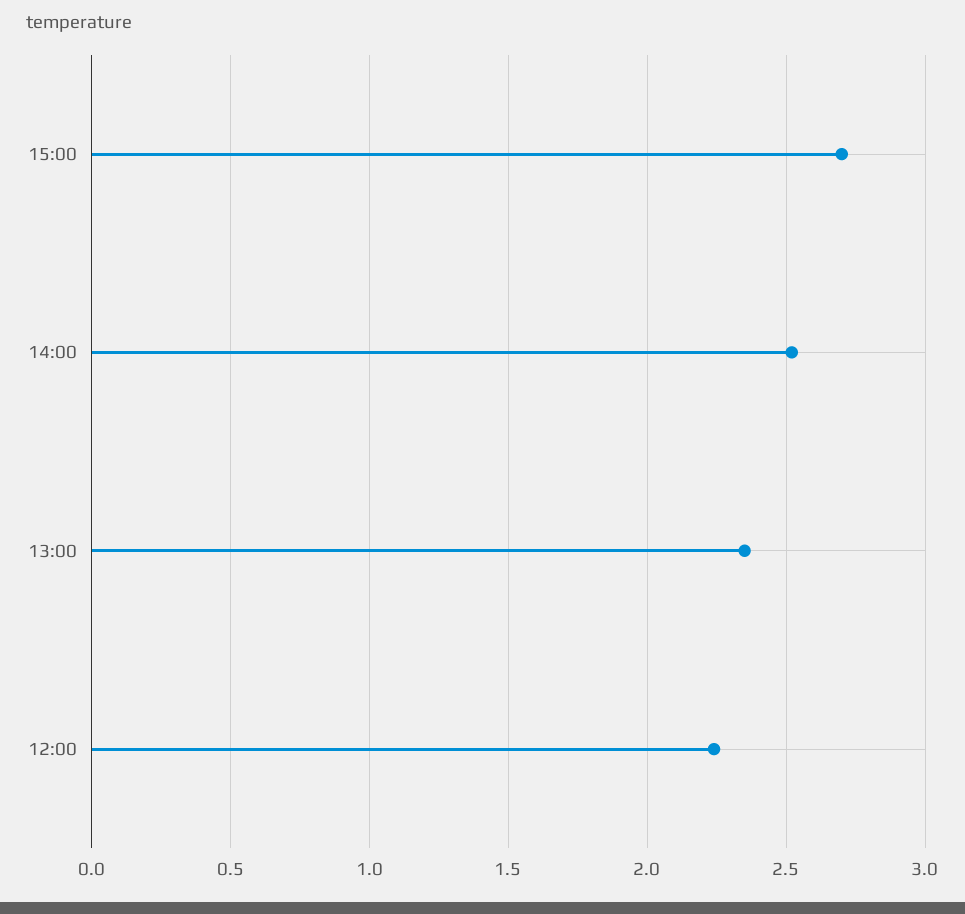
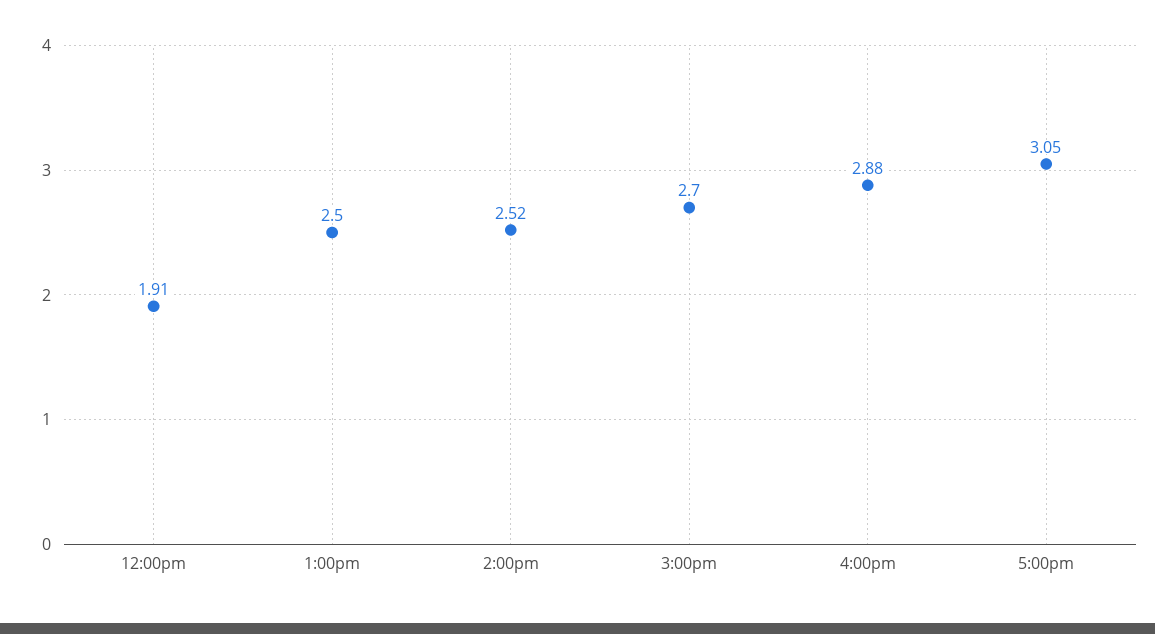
13:00: 2.35 -> 2.5
12:00: 2.25 -> 1.91
4:00pm: none -> 2.88
5:00pm: none -> 3.05

